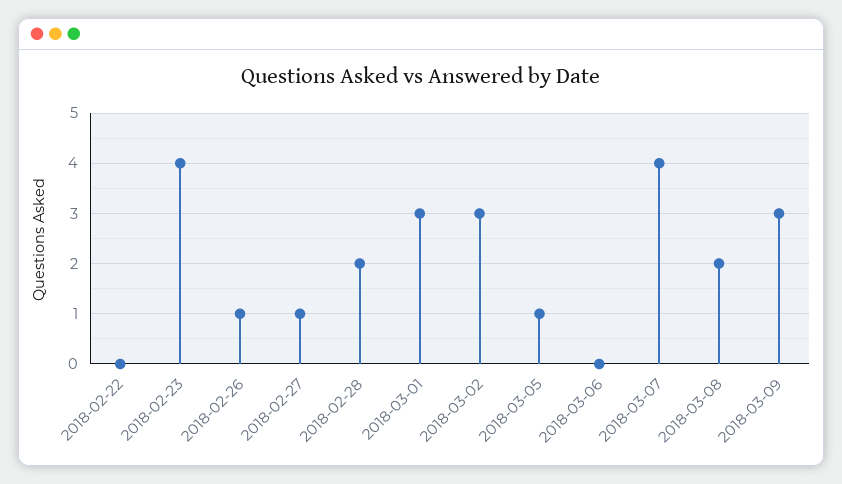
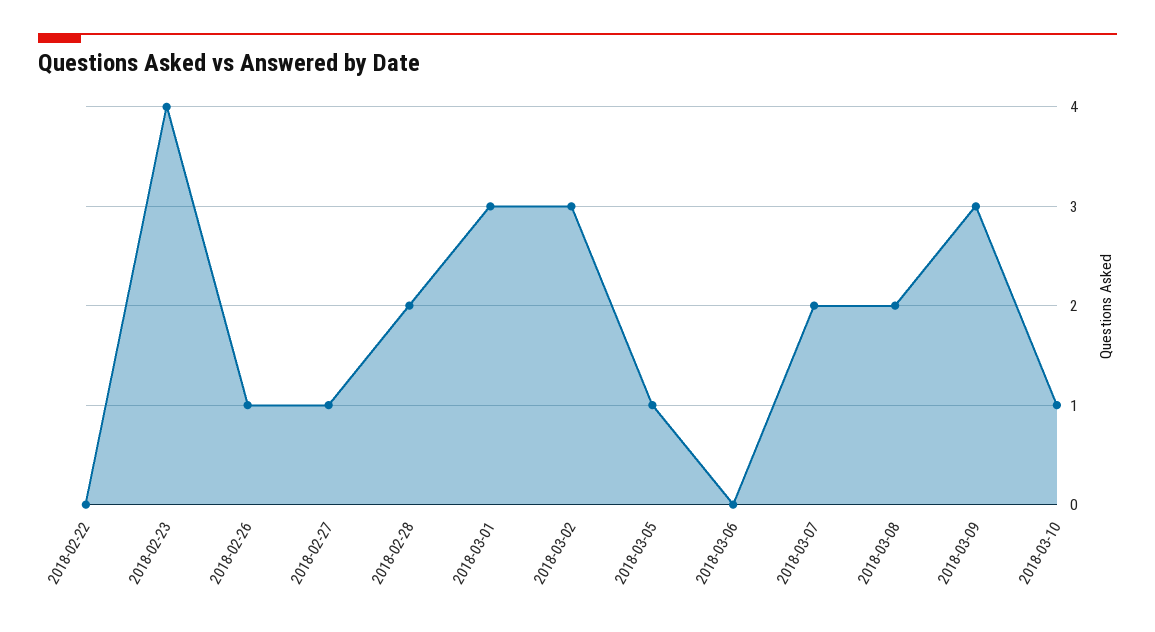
2018-03-07: 4 -> 2
2018-03-10: none -> 1

